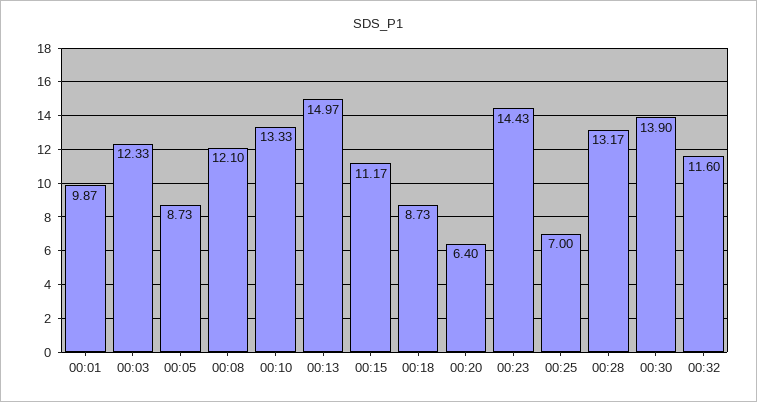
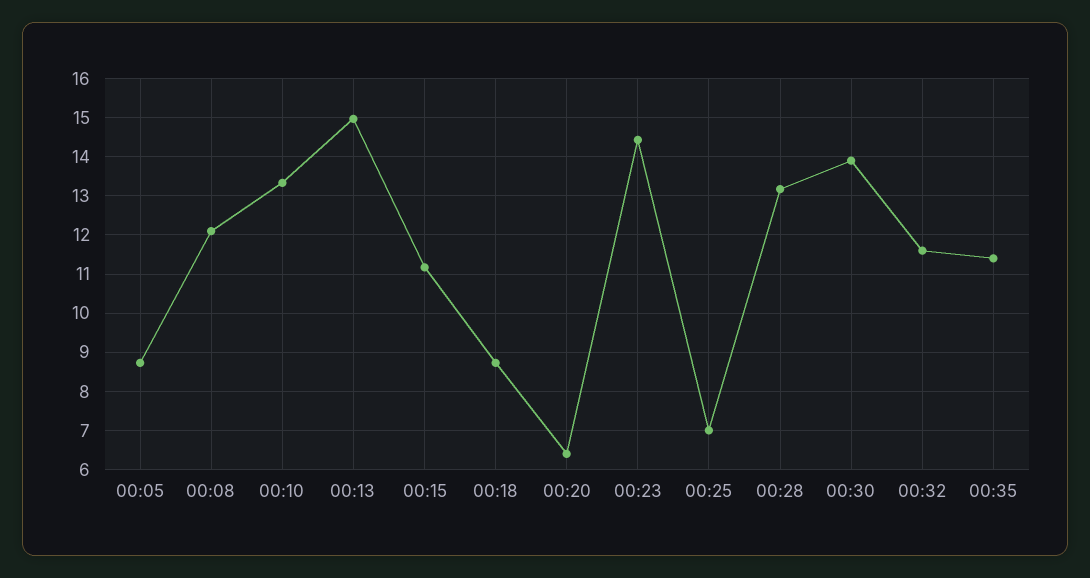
00:01: 9.87 -> none
00:03: 12.33 -> none
00:35: none -> 11.4

